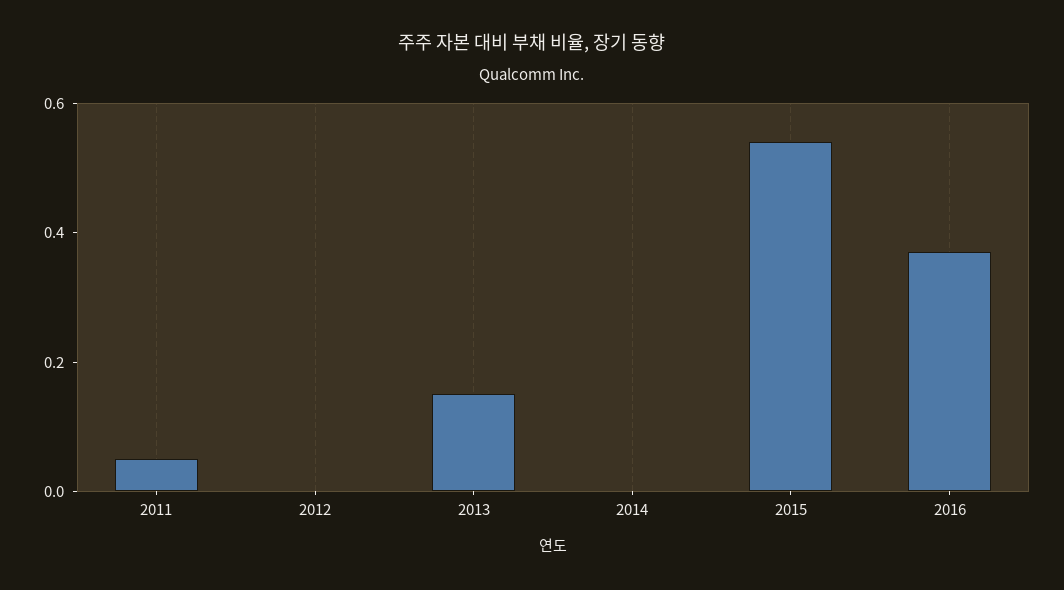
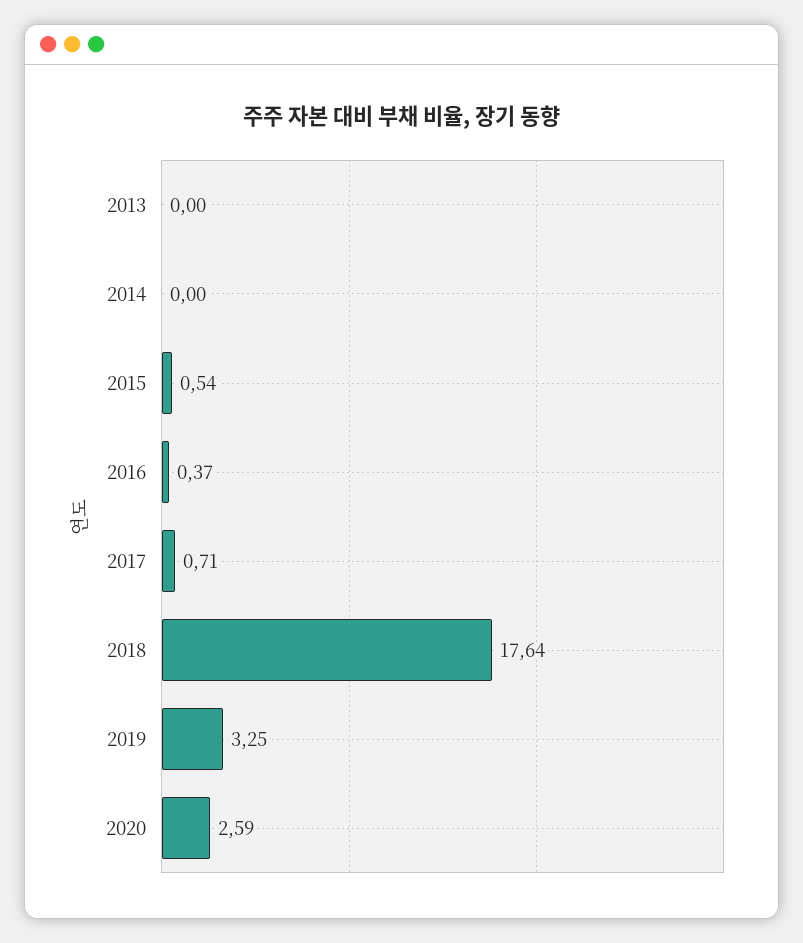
2011: 0.05 -> none
2012: 0 -> none
2013: 0.15 -> 0
2017: none -> 0.71
2018: none -> 17.64
2019: none -> 3.25
2020: none -> 2.59

